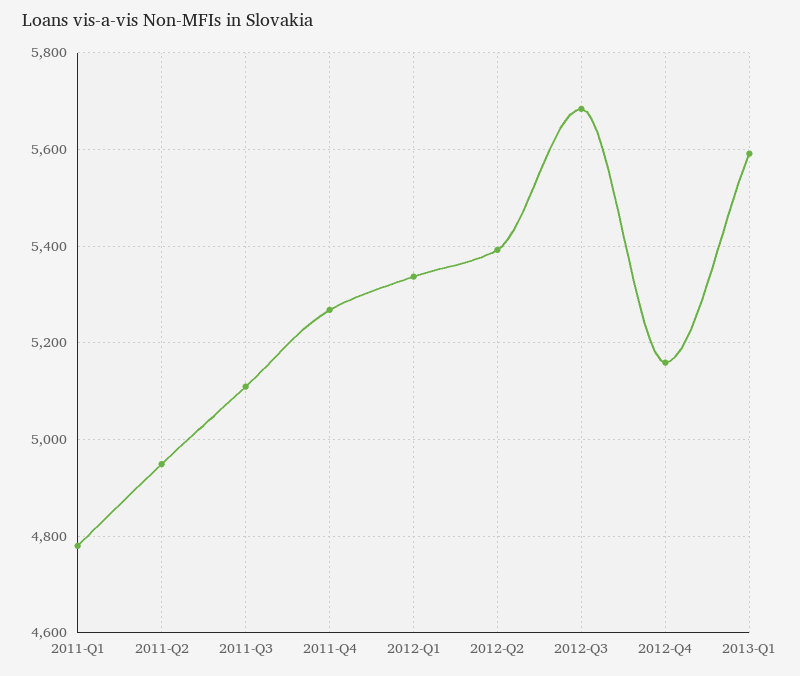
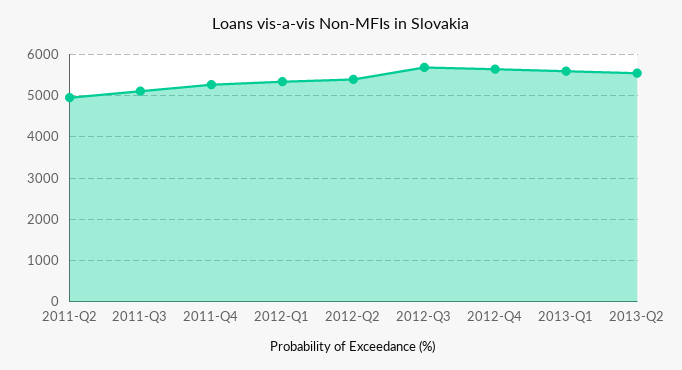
2011-Q1: 4780 -> none
2012-Q4: 5160 -> 5600
2013-Q2: none -> 5600

